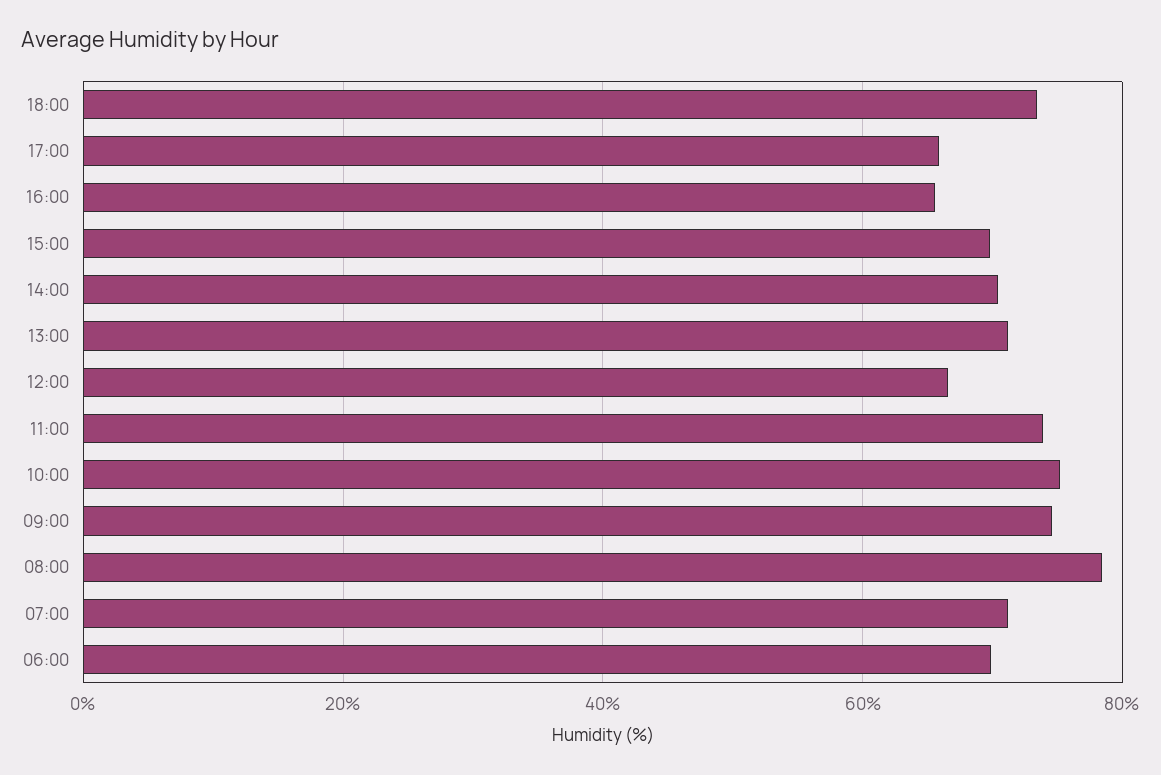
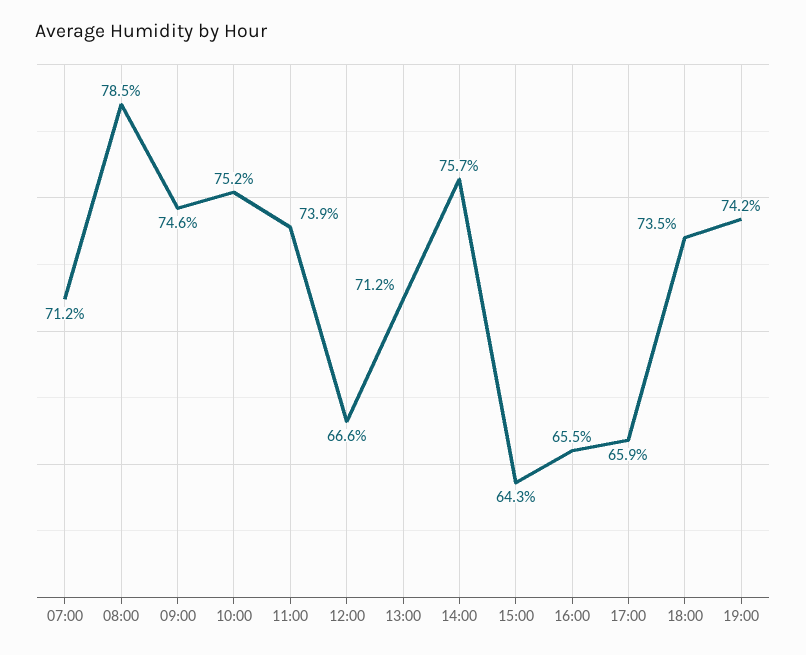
15:00: 70 -> 64.3
14:00: 70 -> 75.7
06:00: 70 -> none
19:00: none -> 74.2

